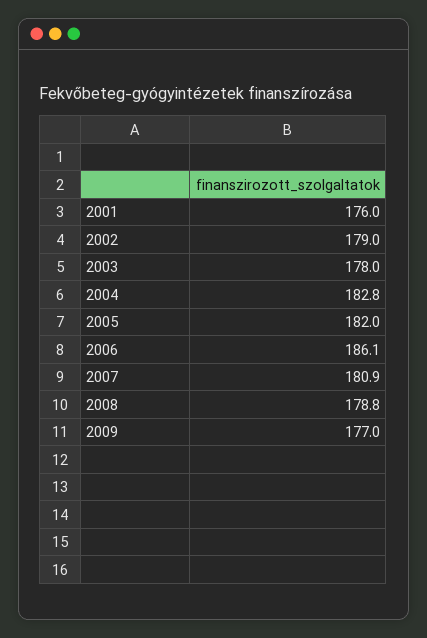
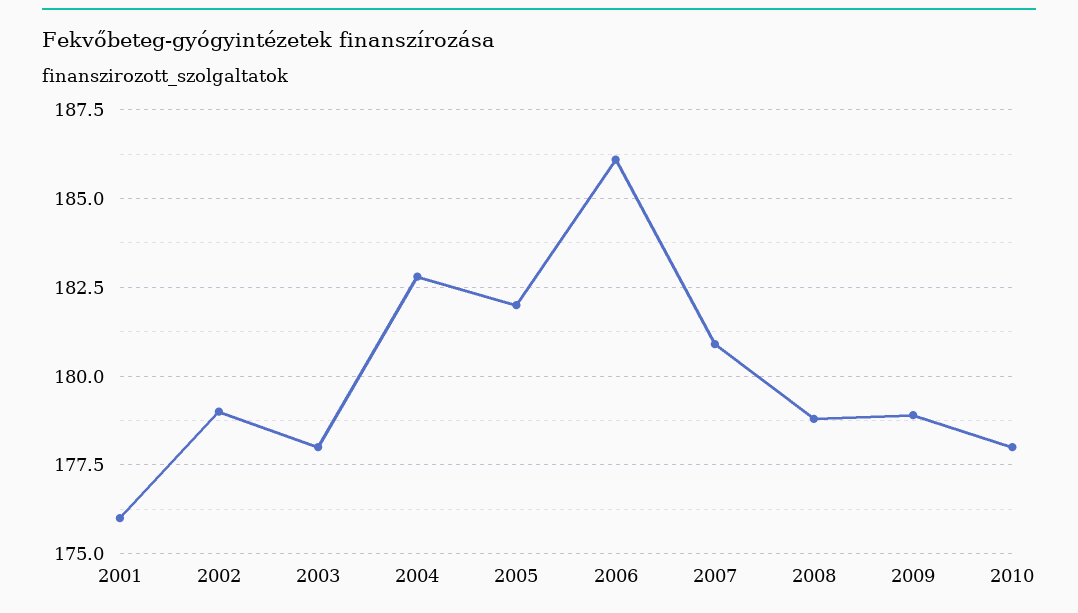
2009: 177 -> 179
2010: none -> 178

